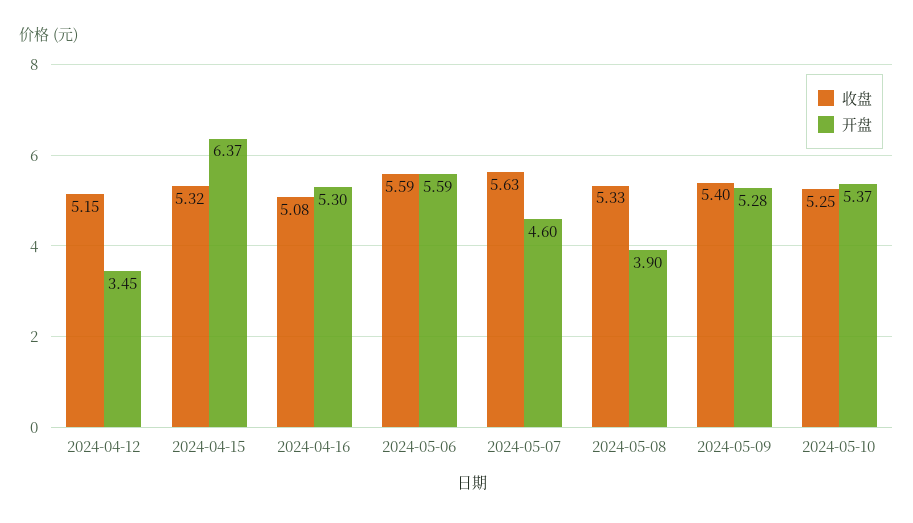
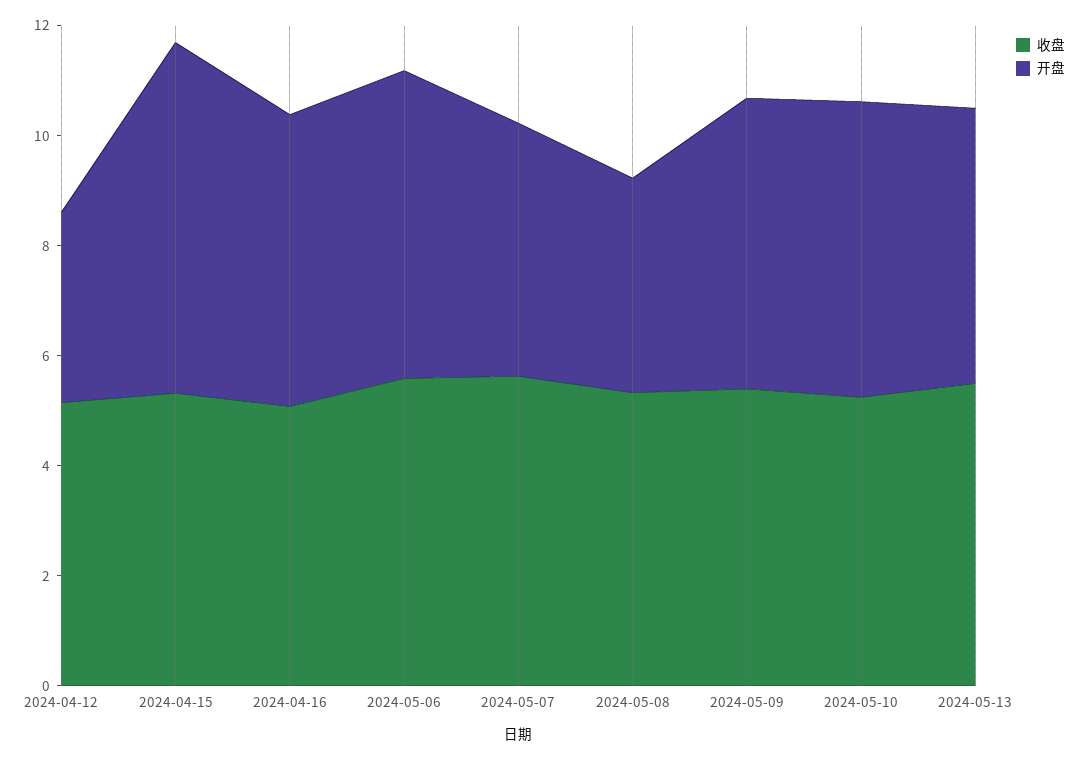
收盘, 2024-05-13: none -> 5.5
开盘, 2024-05-13: none -> 5

